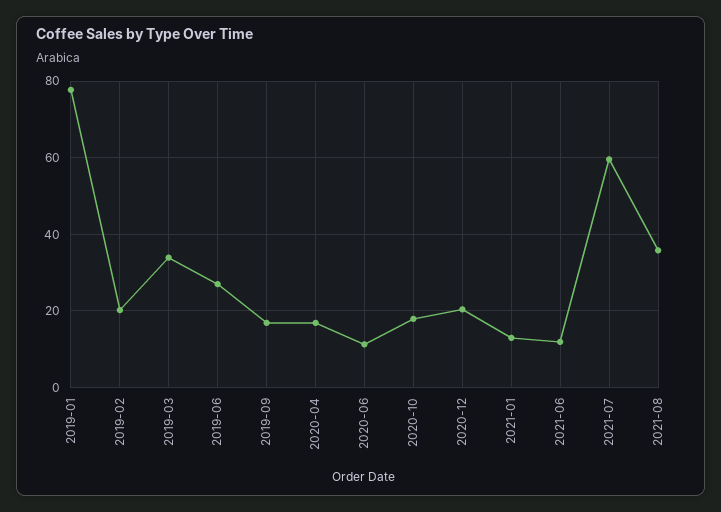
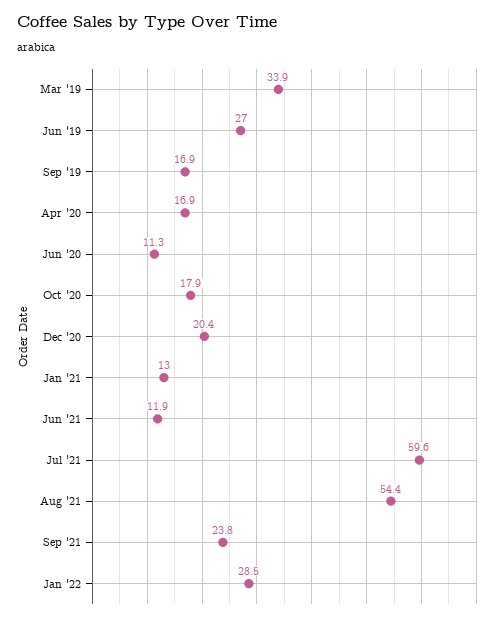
2019-01: 78 -> none
2019-02: 20 -> none
2021-08: 36 -> 54.4
Sep '21: none -> 23.8
Jan '22: none -> 28.5

